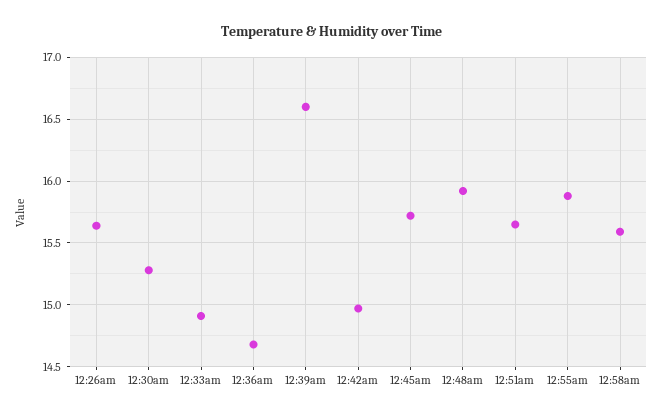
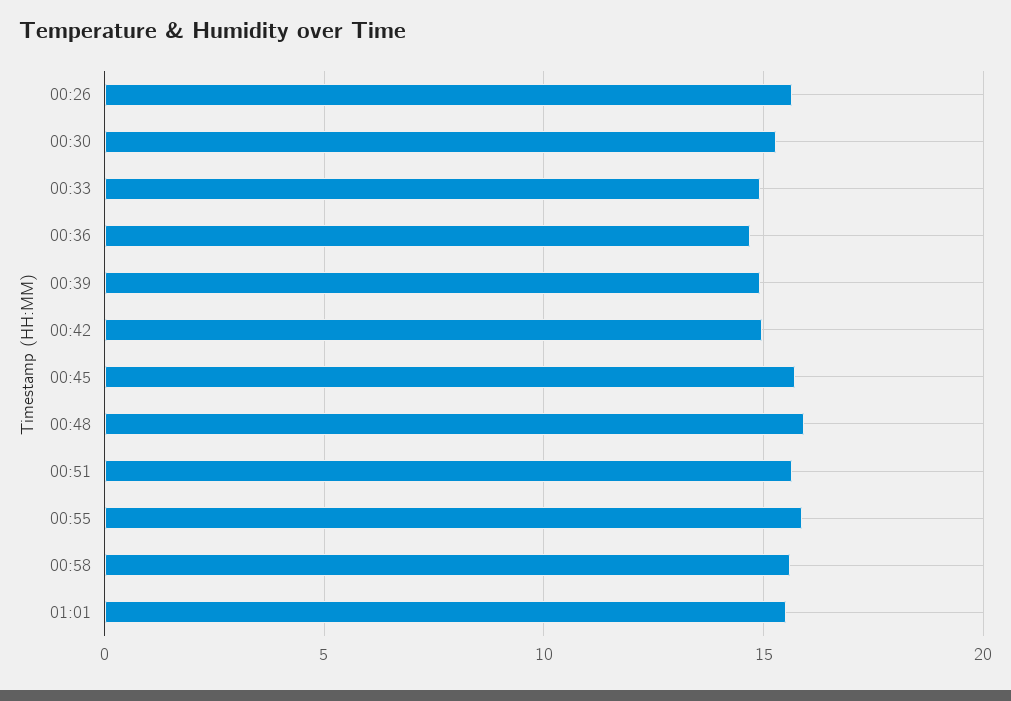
12:39am: 16.6 -> 15
01:01: none -> 15.5

